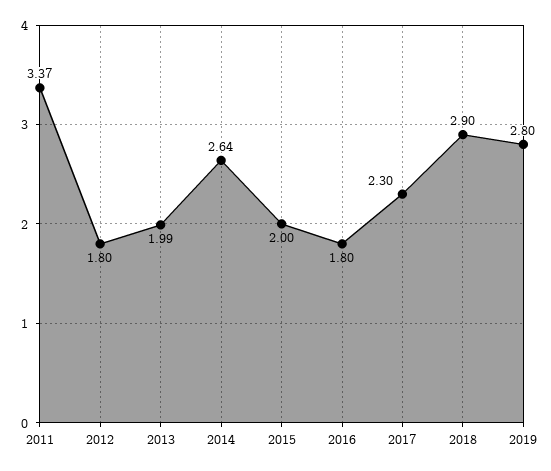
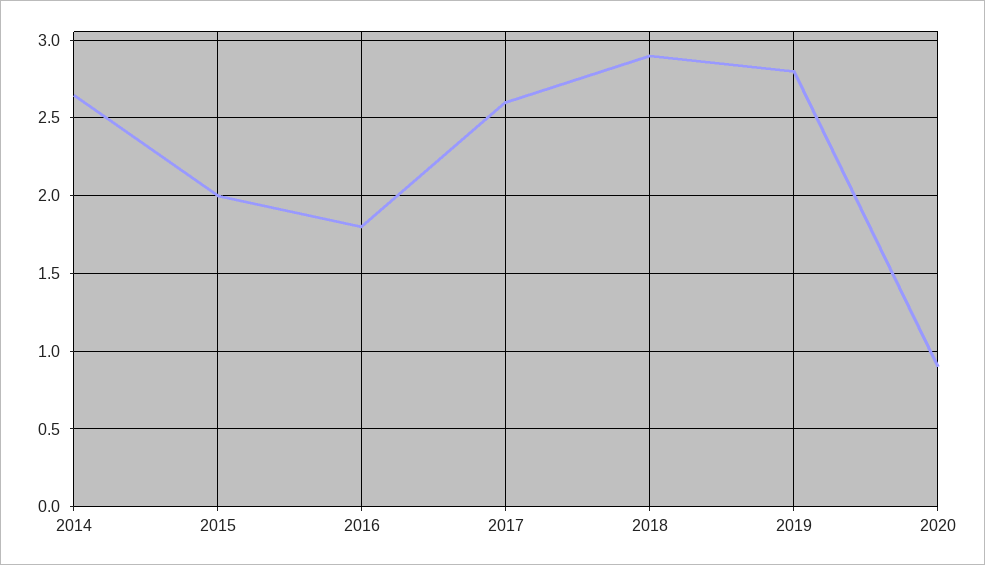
2011: 3.37 -> none
2012: 1.8 -> none
2013: 1.99 -> none
2017: 2.3 -> 2.6
2020: none -> 0.9

